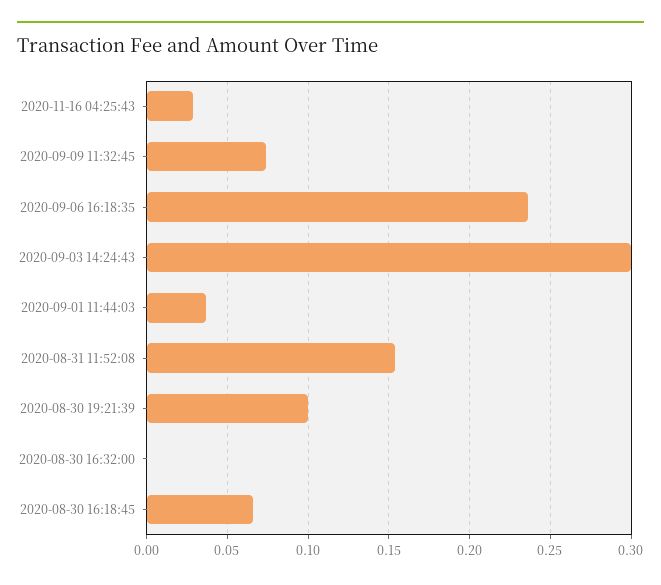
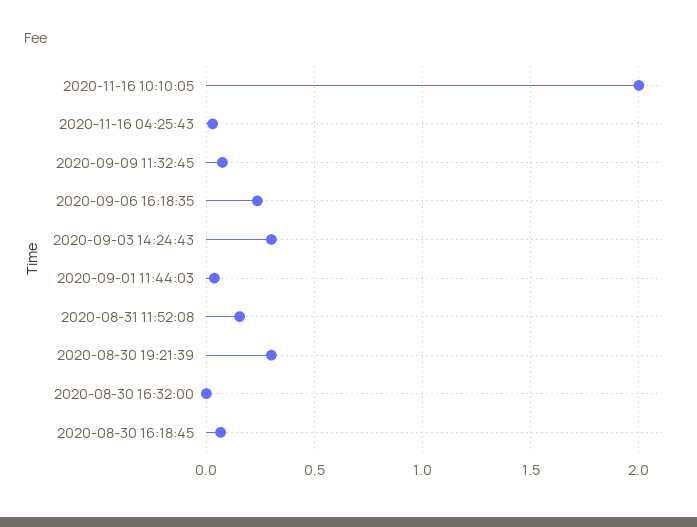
2020-08-30 19:21:39: 0.1 -> 0.3
2020-11-16 10:10:05: none -> 2

